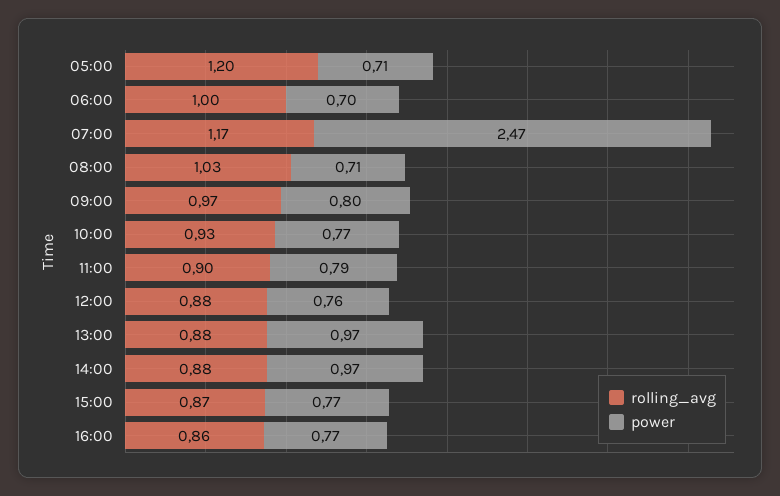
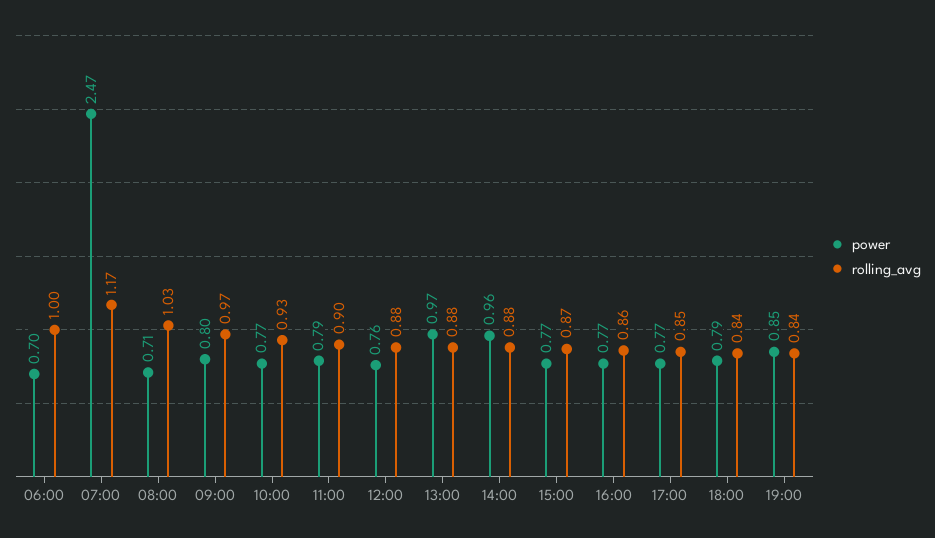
rolling_avg, 05:00: 1.2 -> none
power, 05:00: 0.71 -> none
power, 14:00: 0.97 -> 0.96
power, 17:00: none -> 0.77
rolling_avg, 17:00: none -> 0.85
power, 18:00: none -> 0.79
rolling_avg, 18:00: none -> 0.84
power, 19:00: none -> 0.85
rolling_avg, 19:00: none -> 0.84

